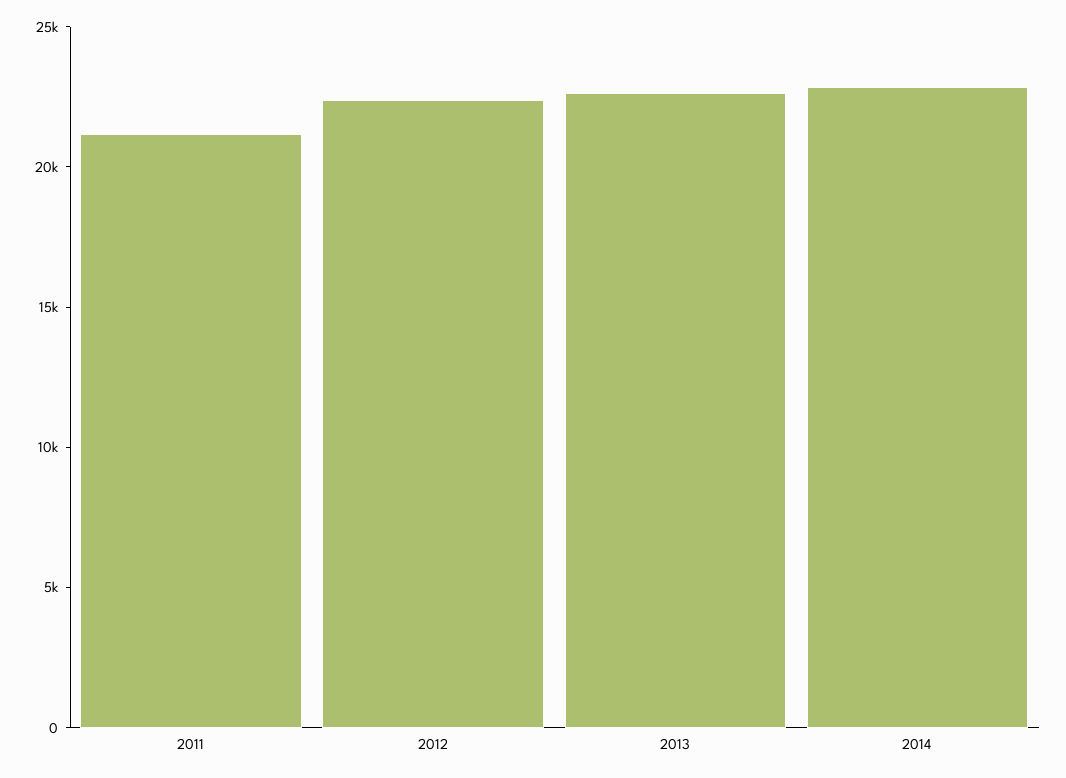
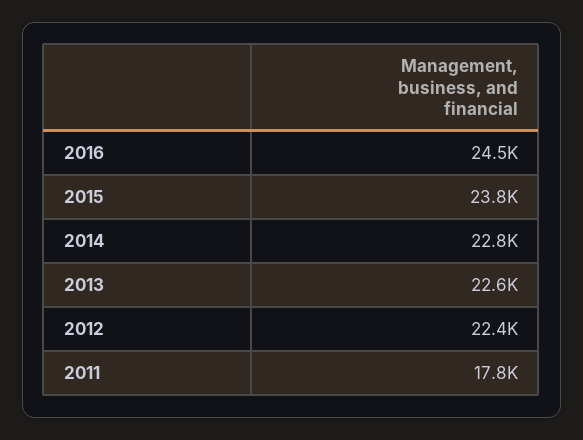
2011: 21000 -> 17800
2016: none -> 24500
2015: none -> 23800

